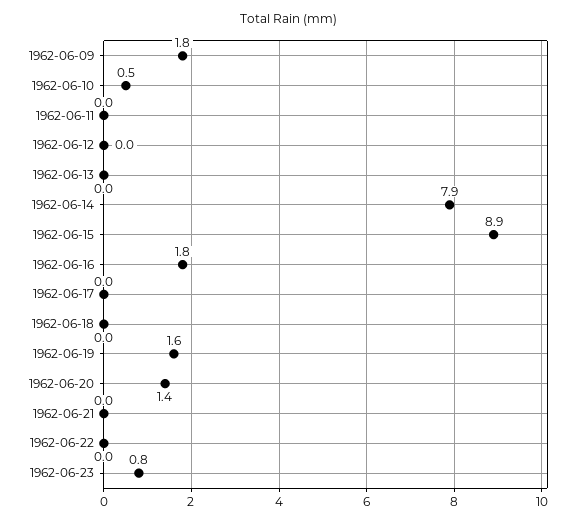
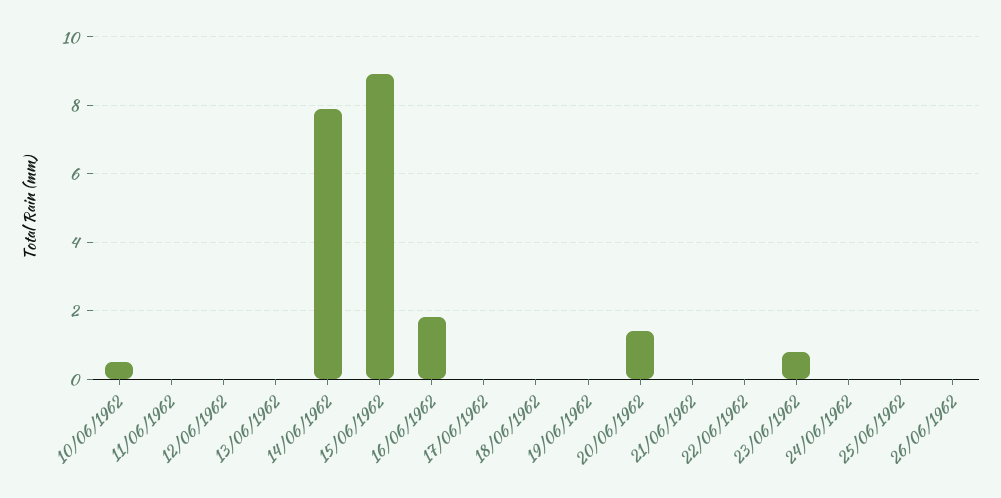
1962-06-09: 1.8 -> none
1962-06-19: 1.6 -> 0
24/06/1962: none -> 0
25/06/1962: none -> 0
26/06/1962: none -> 0

